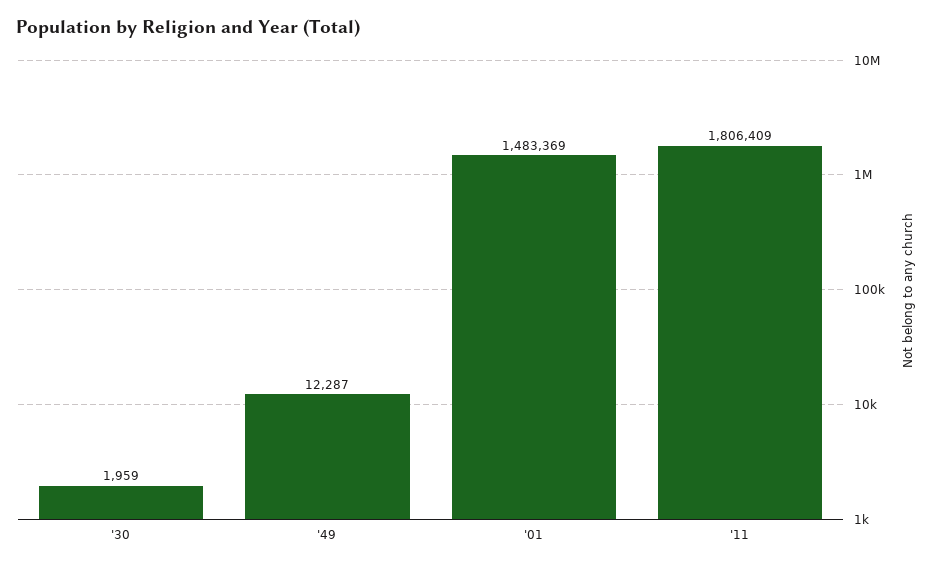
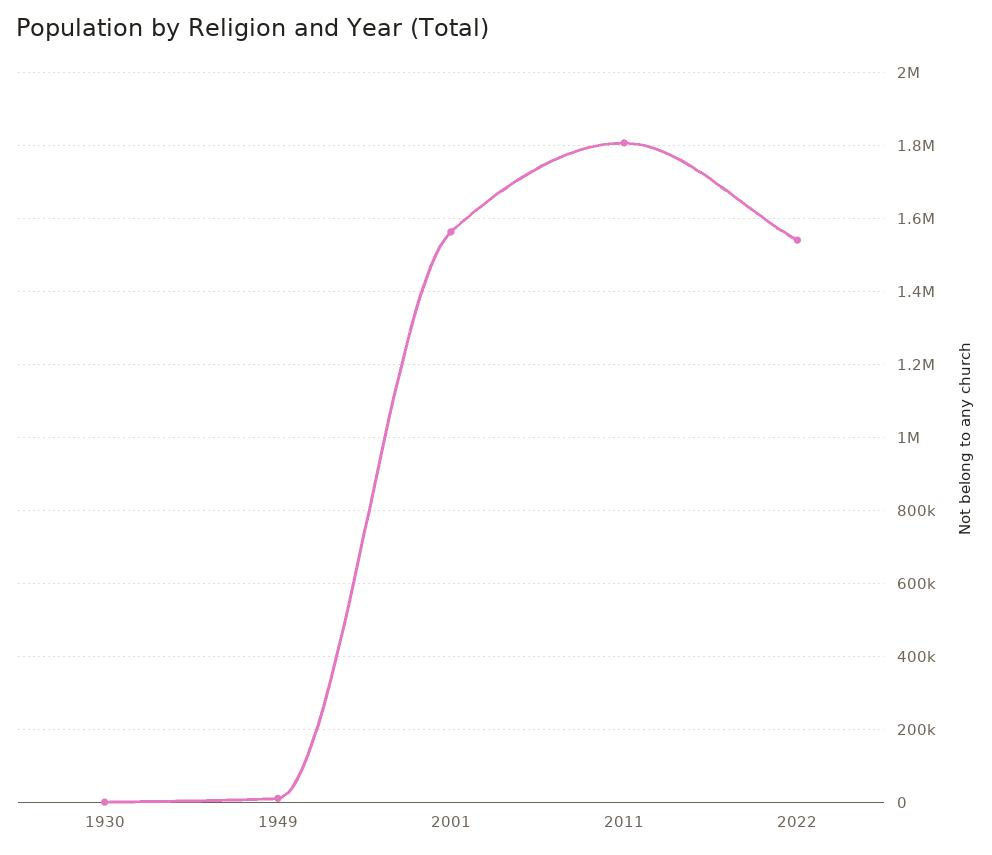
'01: 1483369 -> 1560000
2022: none -> 1540000

